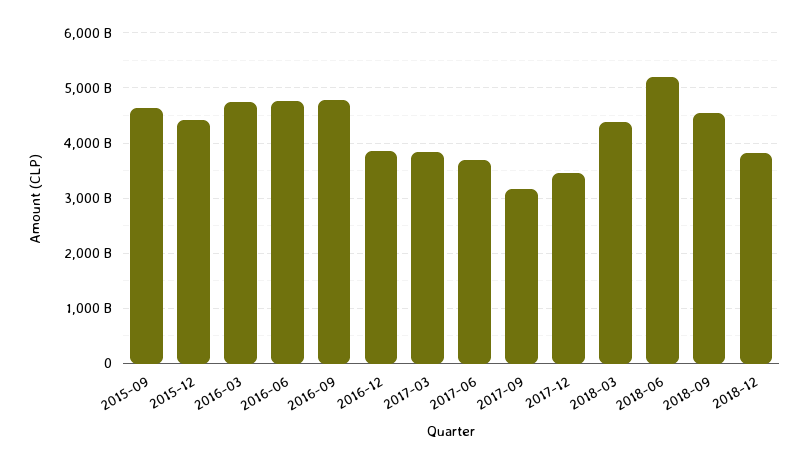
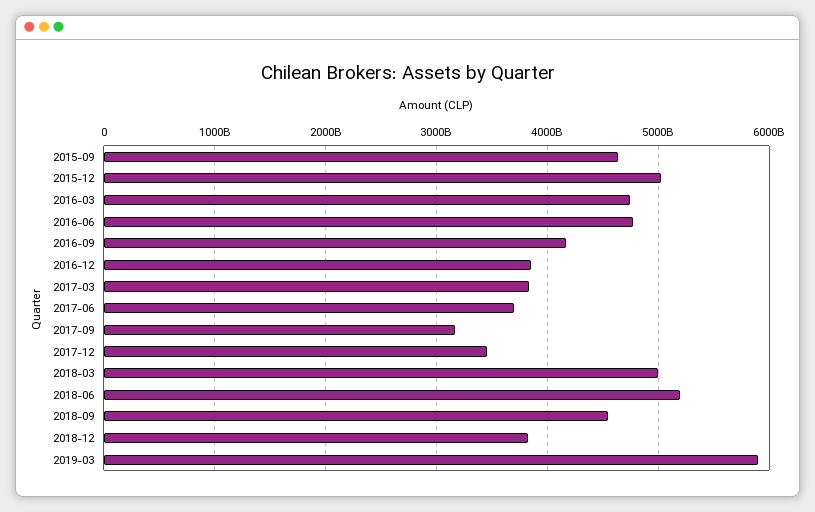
2015-12: 4400000000000 -> 5000000000000
2016-09: 4800000000000 -> 4200000000000
2018-03: 4400000000000 -> 5000000000000
2019-03: none -> 5900000000000

